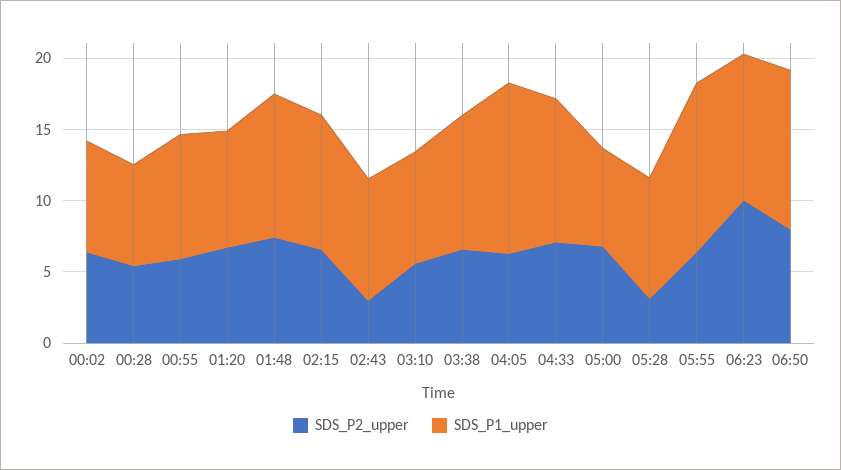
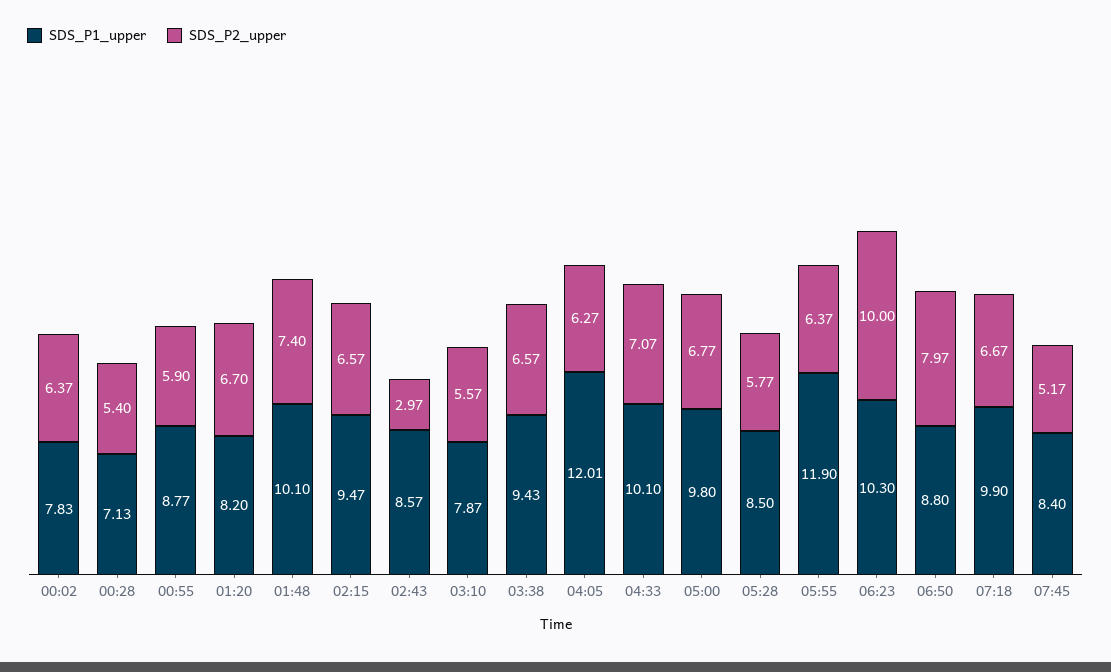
SDS_P1_upper, 05:00: 7 -> 9.8
SDS_P2_upper, 05:28: 3 -> 5.77
SDS_P1_upper, 06:50: 11 -> 8.8
SDS_P1_upper, 07:18: none -> 9.9
SDS_P2_upper, 07:18: none -> 6.67
SDS_P1_upper, 07:45: none -> 8.4
SDS_P2_upper, 07:45: none -> 5.17

